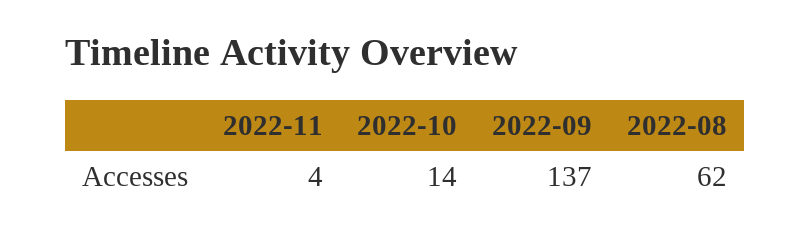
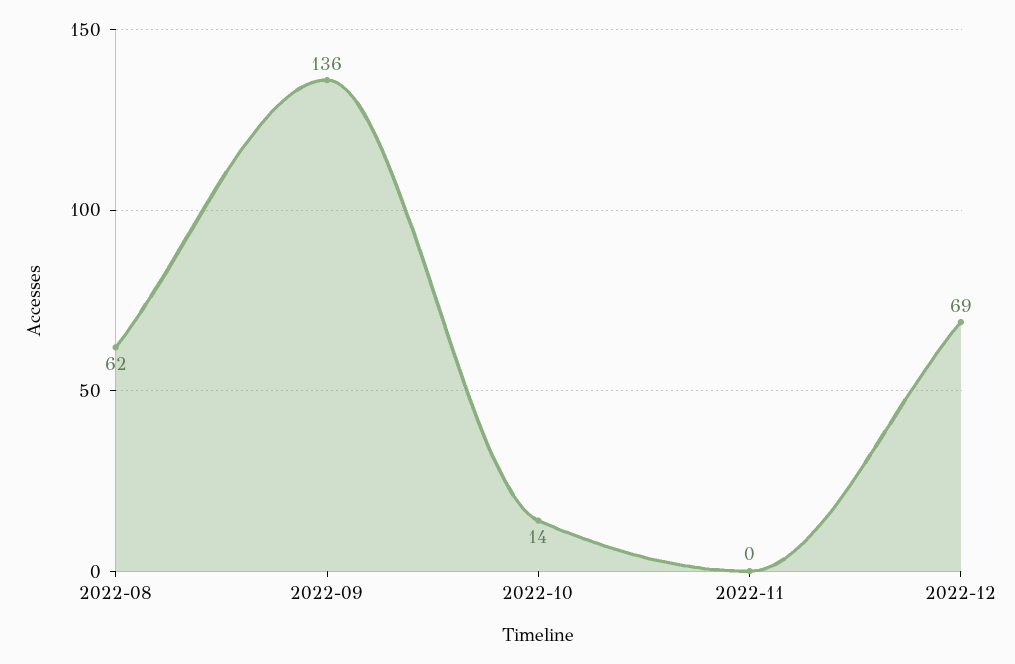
2022-11: 4 -> 0
2022-09: 137 -> 136
2022-12: none -> 69

